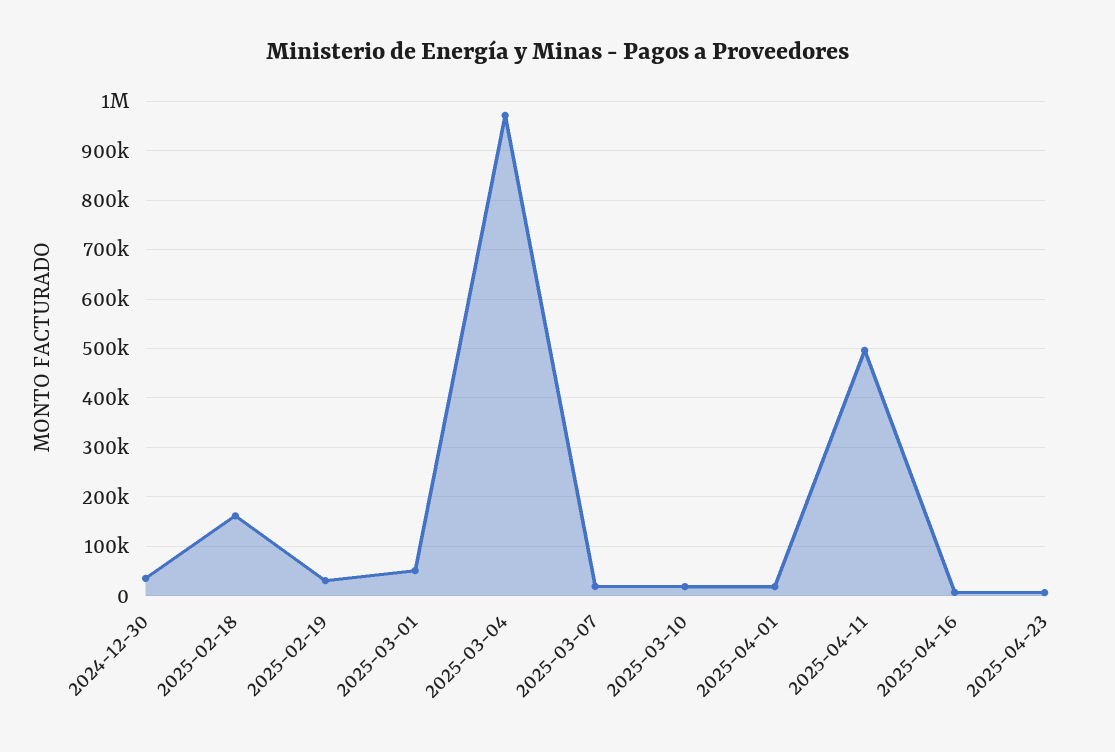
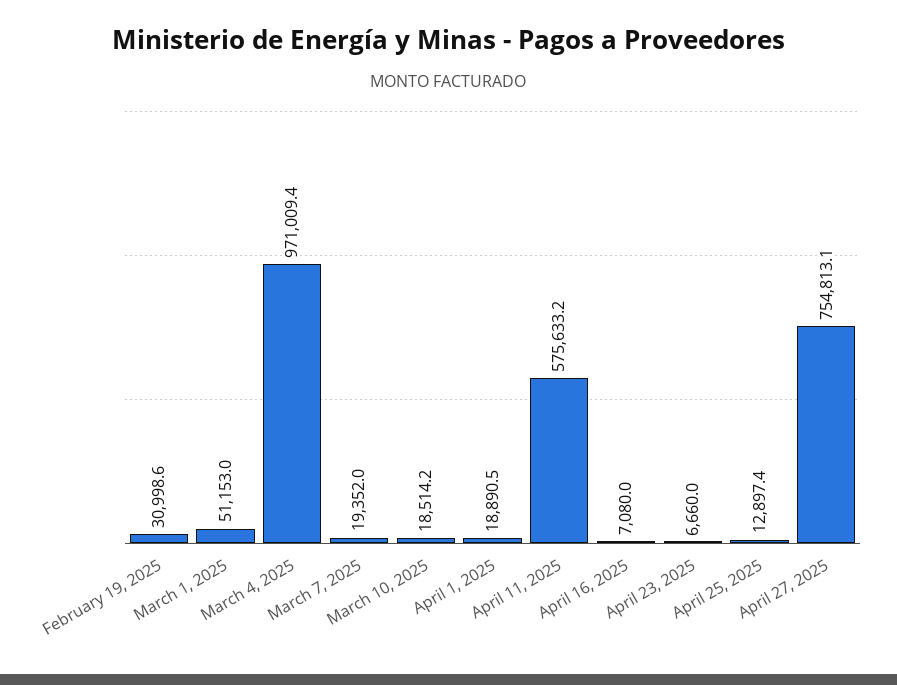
2024-12-30: 40000 -> none
2025-02-18: 160000 -> none
2025-04-11: 500000 -> 575633.2
April 25, 2025: none -> 12897.4
April 27, 2025: none -> 754813.1

